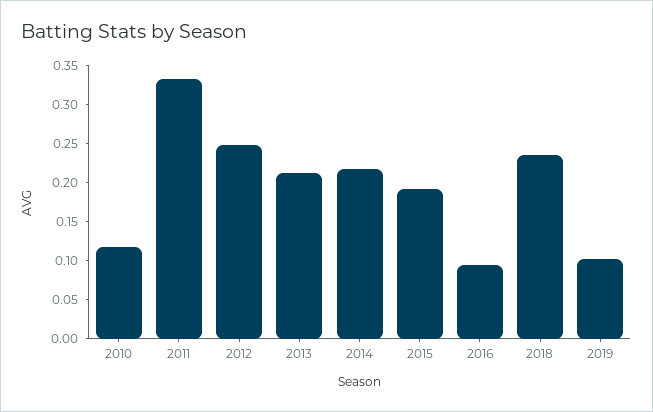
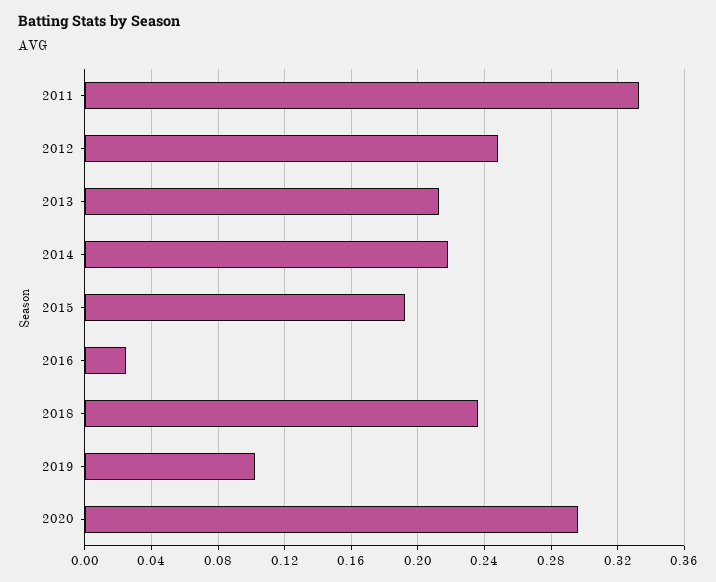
2010: 0.125 -> none
2016: 0.1 -> 0.025
2020: none -> 0.295

